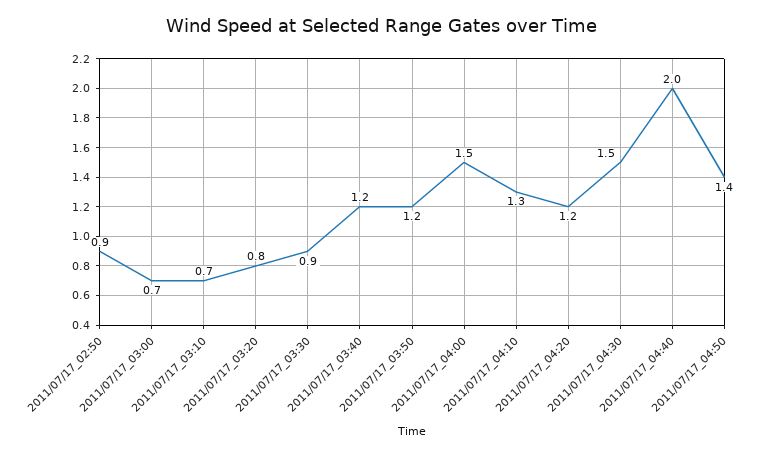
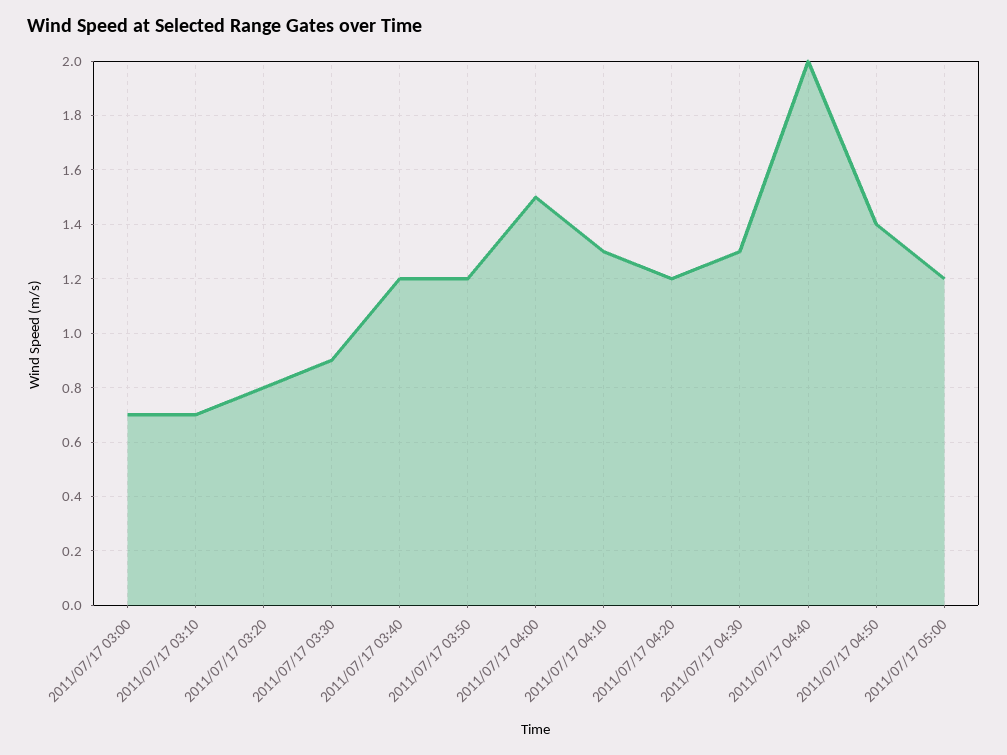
2011/07/17_02:50: 0.9 -> none
2011/07/17_04:30: 1.5 -> 1.3
2011/07/17 05:00: none -> 1.2

